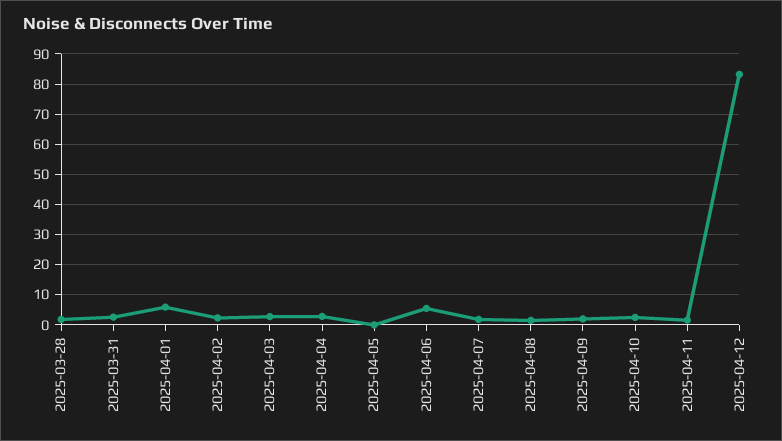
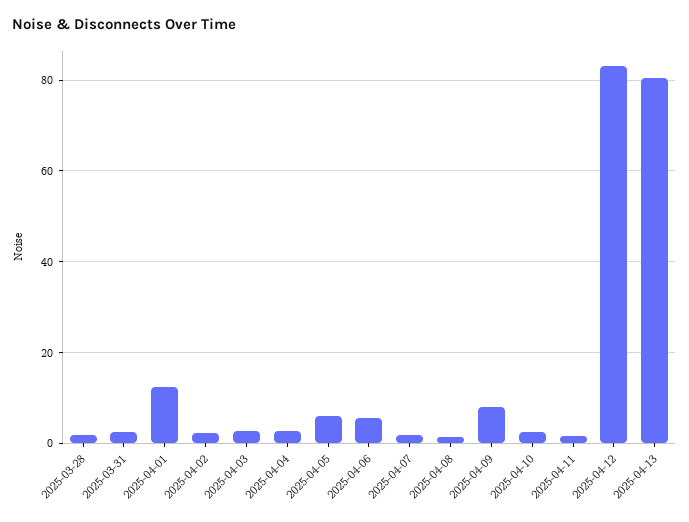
2025-04-01: 6 -> 12
2025-04-05: 0 -> 6
2025-04-09: 2 -> 8
2025-04-13: none -> 80

